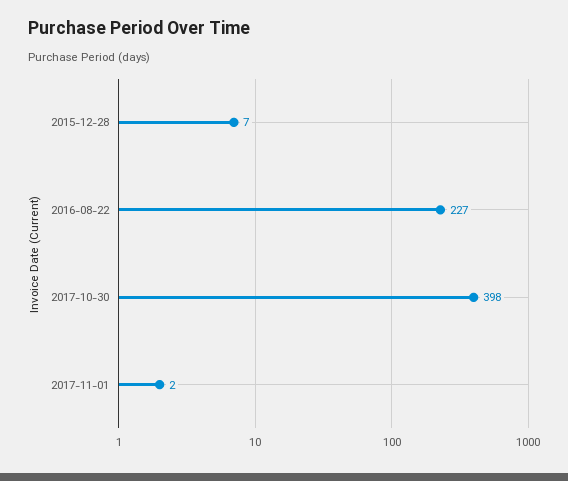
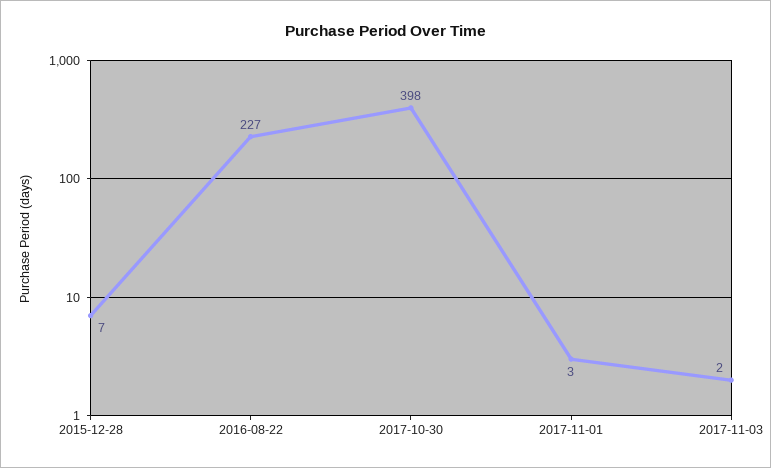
2017-11-01: 2 -> 3
2017-11-03: none -> 2

